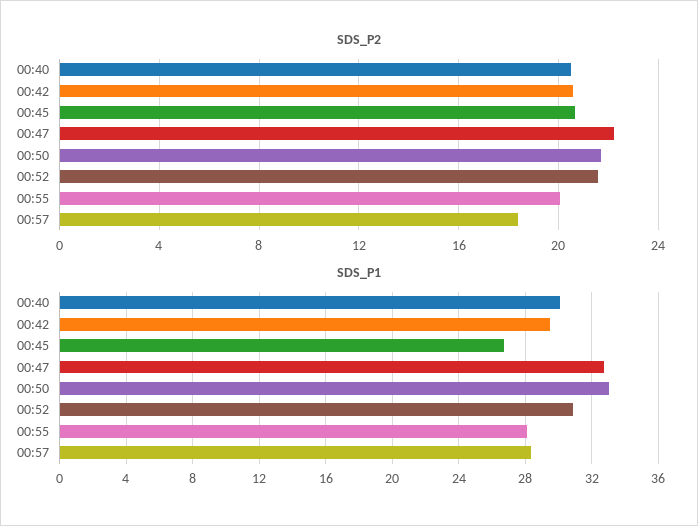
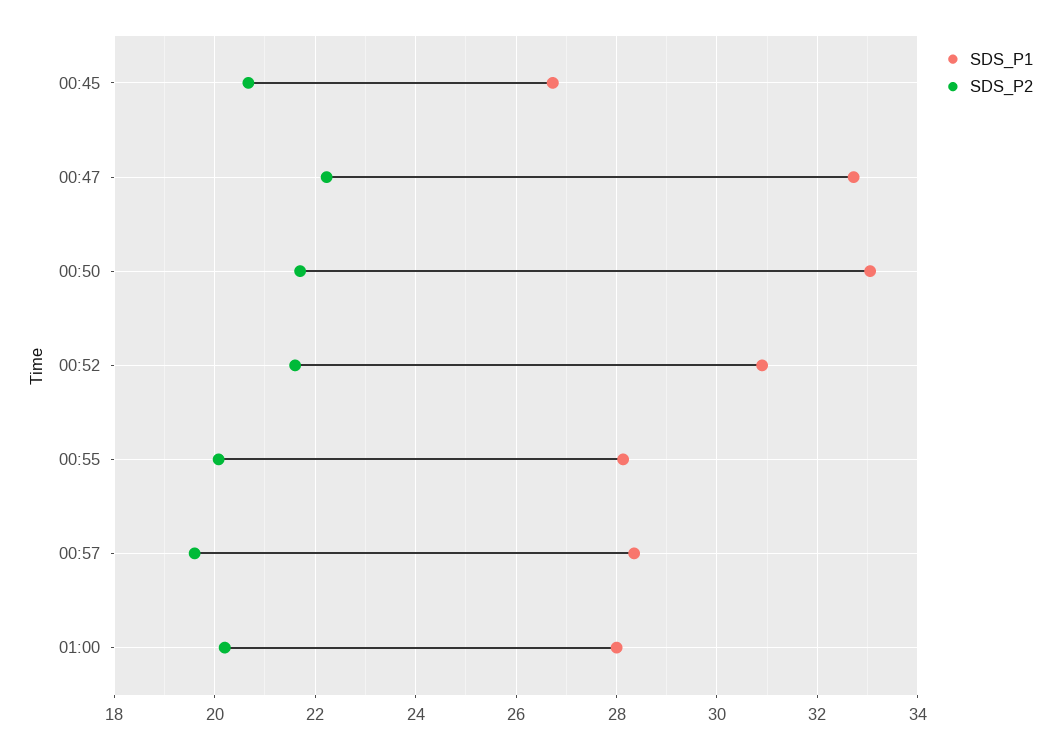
SDS_P2, 00:40: 20.5 -> none
SDS_P2, 00:42: 20.5 -> none
SDS_P2, 00:57: 18.5 -> 19.6
SDS_P1, 00:40: 30 -> none
SDS_P1, 00:42: 29.5 -> none
SDS_P1, 01:00: none -> 28
SDS_P2, 01:00: none -> 20.2

